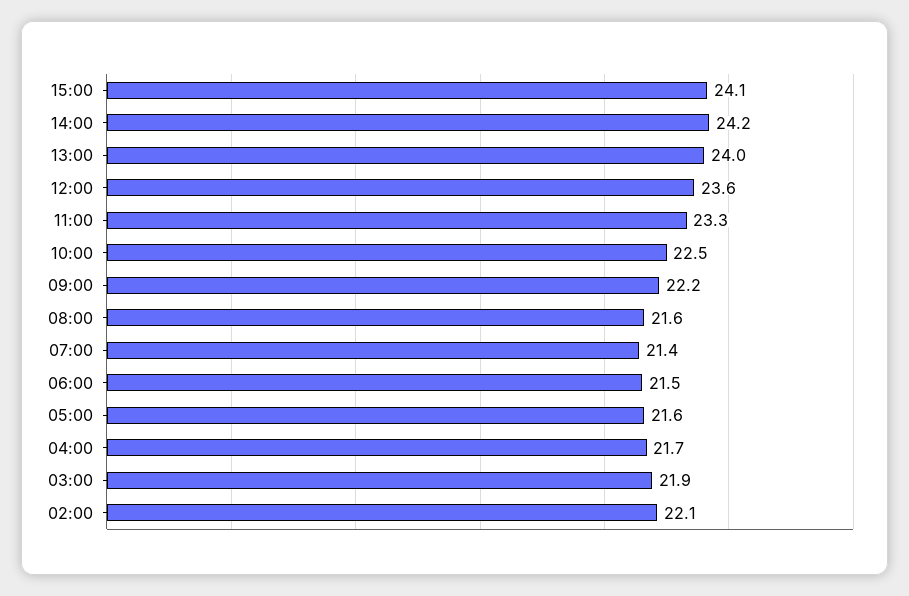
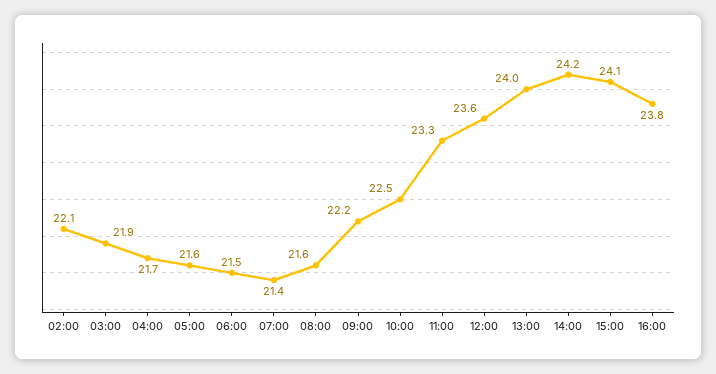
16:00: none -> 23.8

